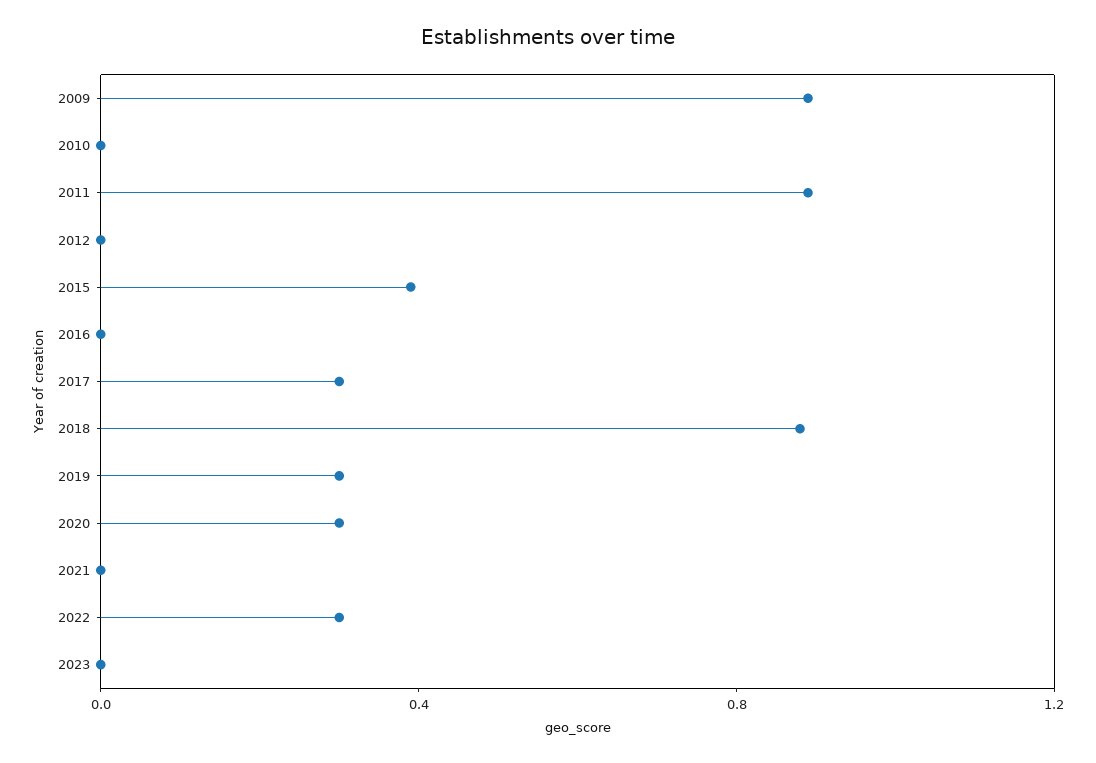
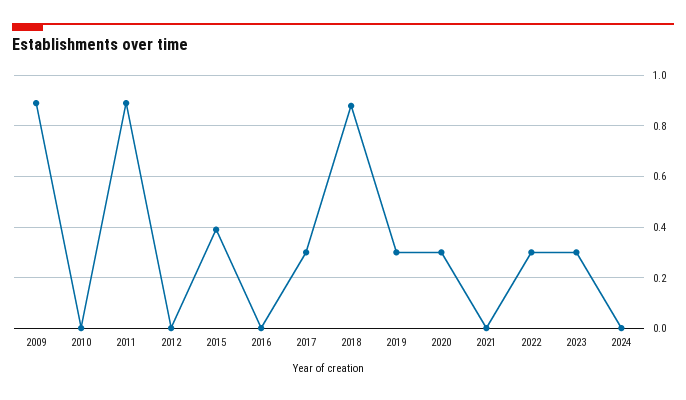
2023: 0 -> 0.3
2024: none -> 0

